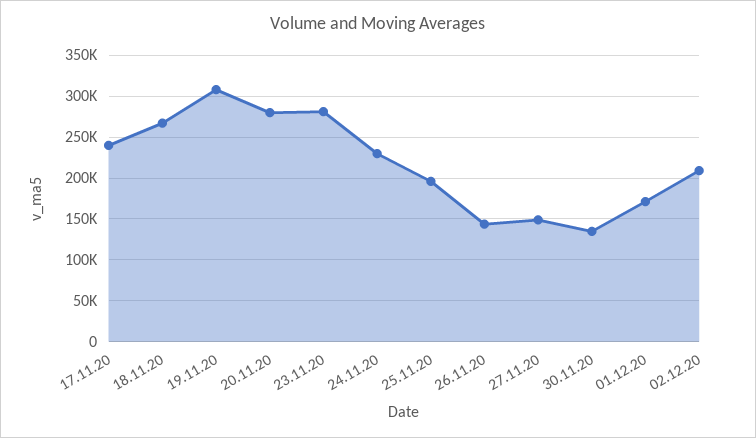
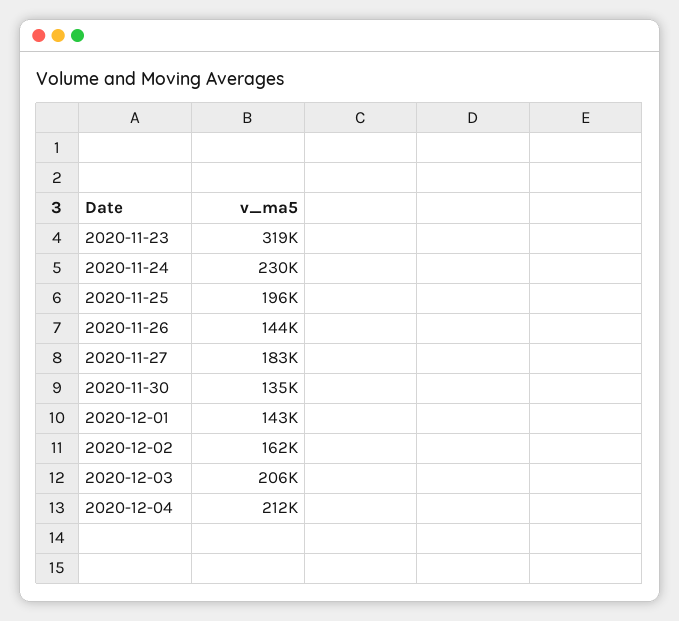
17.11.20: 240000 -> none
18.11.20: 270000 -> none
19.11.20: 310000 -> none
20.11.20: 280000 -> none
23.11.20: 280000 -> 319000
27.11.20: 150000 -> 183000
01.12.20: 170000 -> 143000
02.12.20: 210000 -> 162000
2020-12-03: none -> 206000
2020-12-04: none -> 212000

